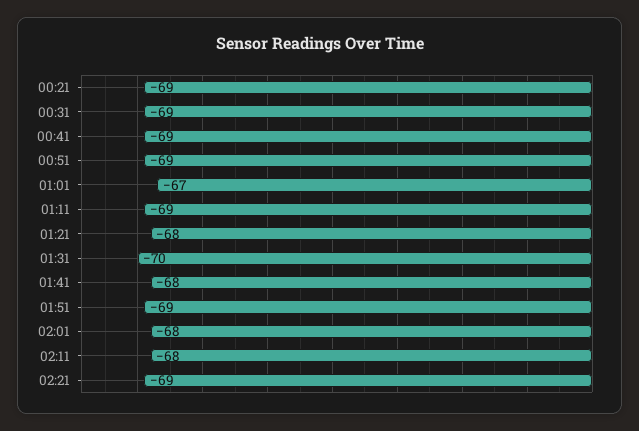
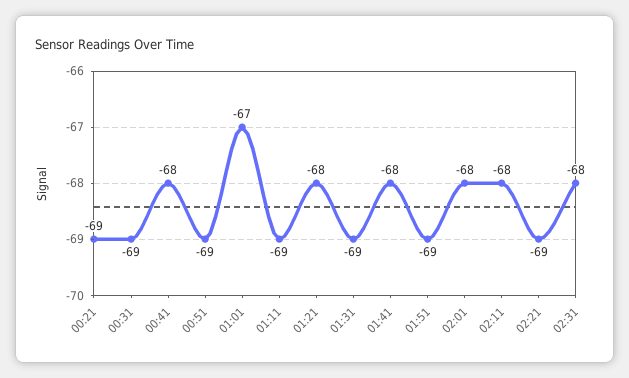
00:41: -69 -> -68
01:31: -70 -> -69
02:31: none -> -68

